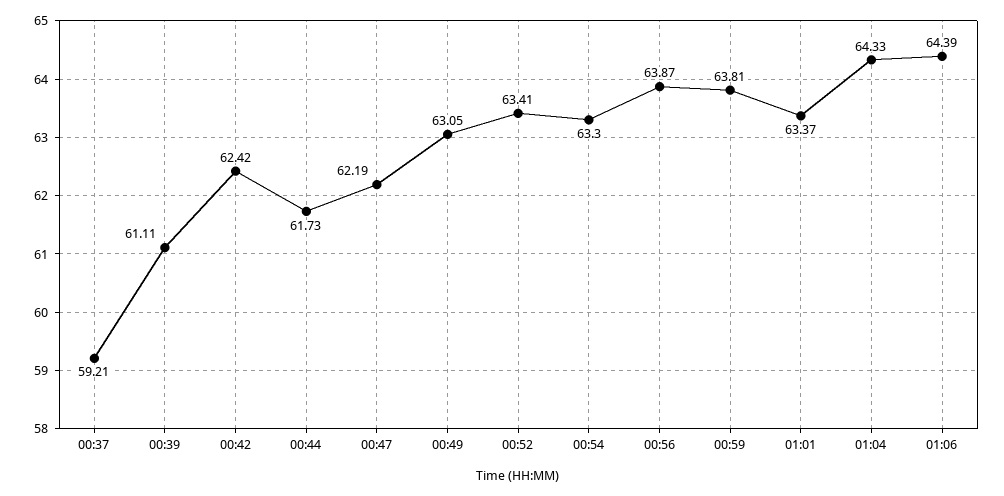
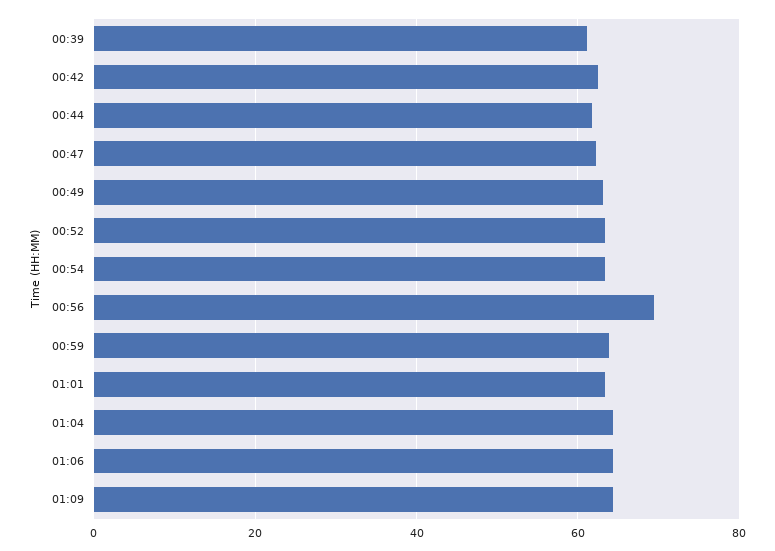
00:37: 59.21 -> none
00:56: 63.87 -> 70
01:09: none -> 64

